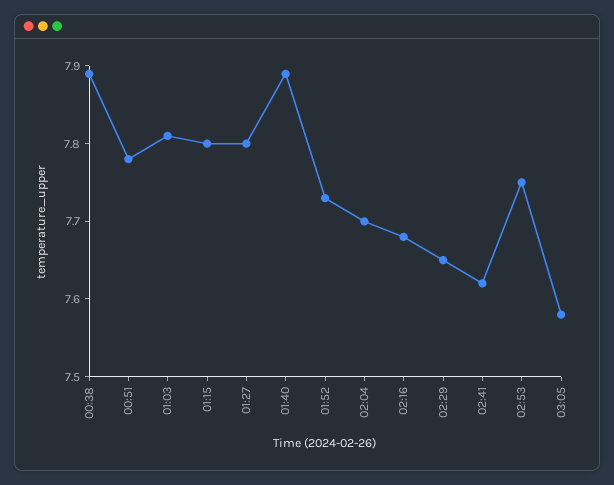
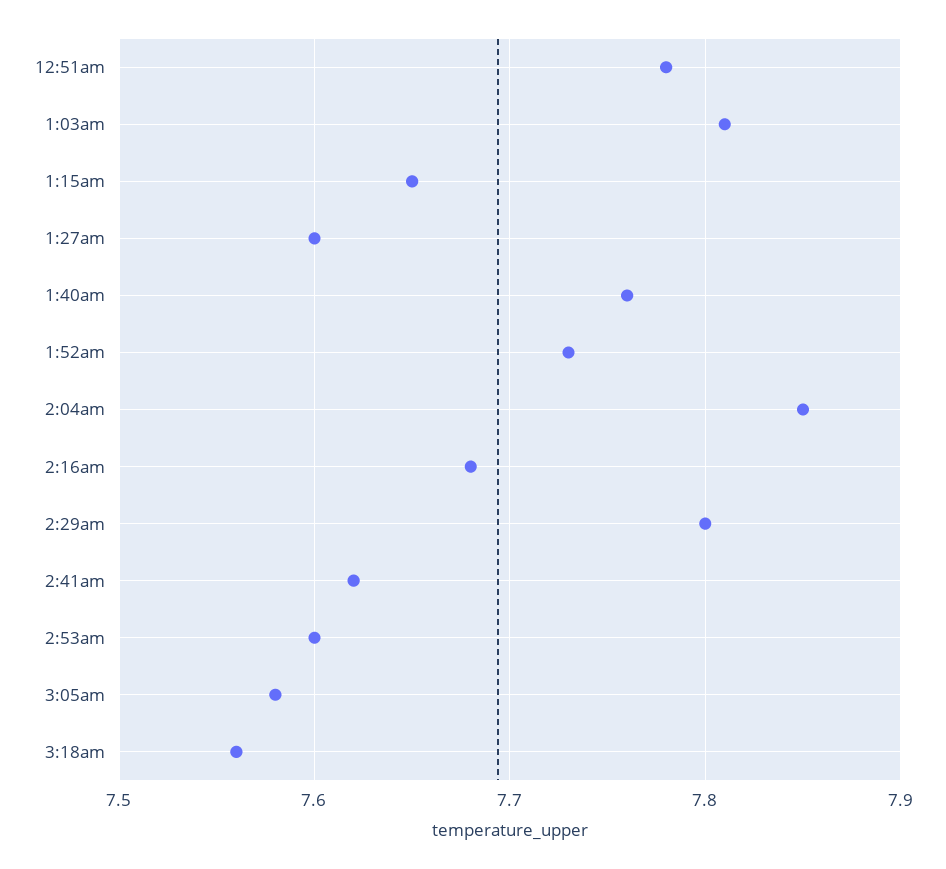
00:38: 7.9 -> none
01:15: 7.8 -> 7.65
01:27: 7.8 -> 7.6
01:40: 7.9 -> 7.76
02:04: 7.7 -> 7.85
02:29: 7.65 -> 7.8
02:53: 7.75 -> 7.6
3:18am: none -> 7.56

